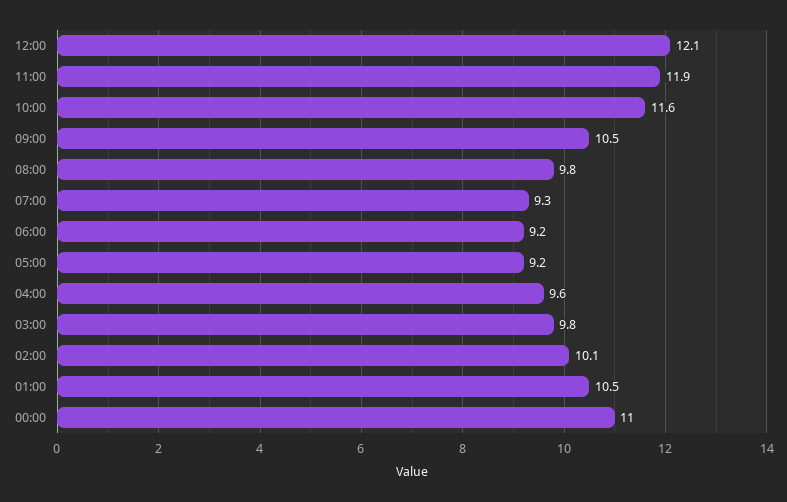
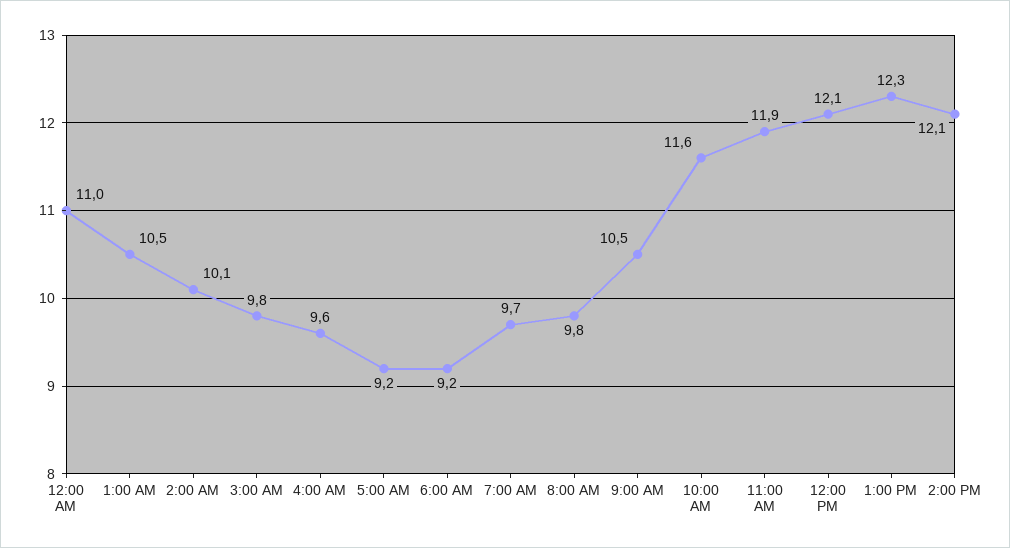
07:00: 9.3 -> 9.7
1:00 PM: none -> 12.3
2:00 PM: none -> 12.1

